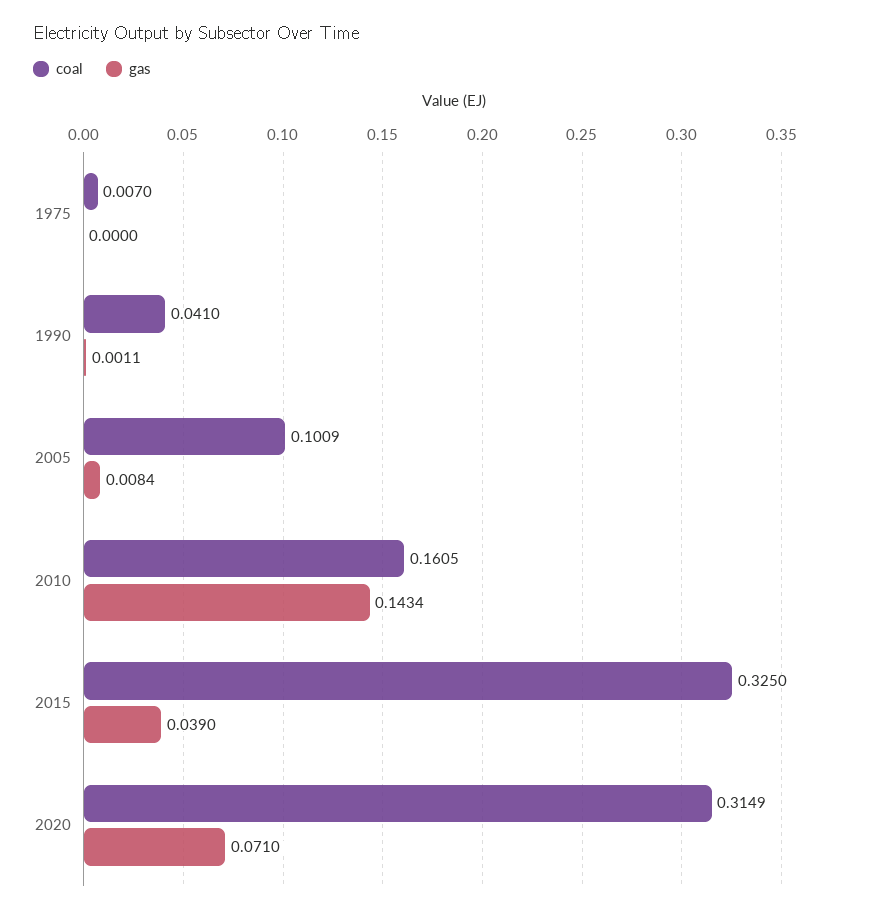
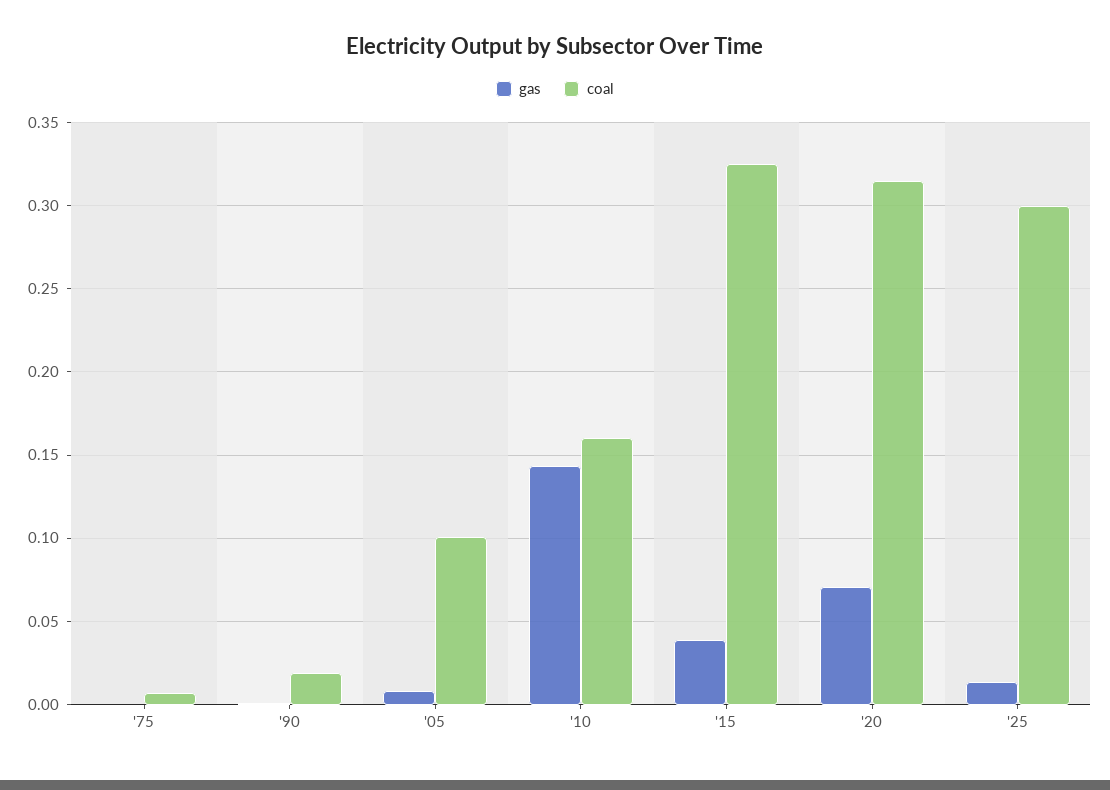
coal, 1990: 0.041 -> 0.02
gas, '25: none -> 0.015
coal, '25: none -> 0.3

